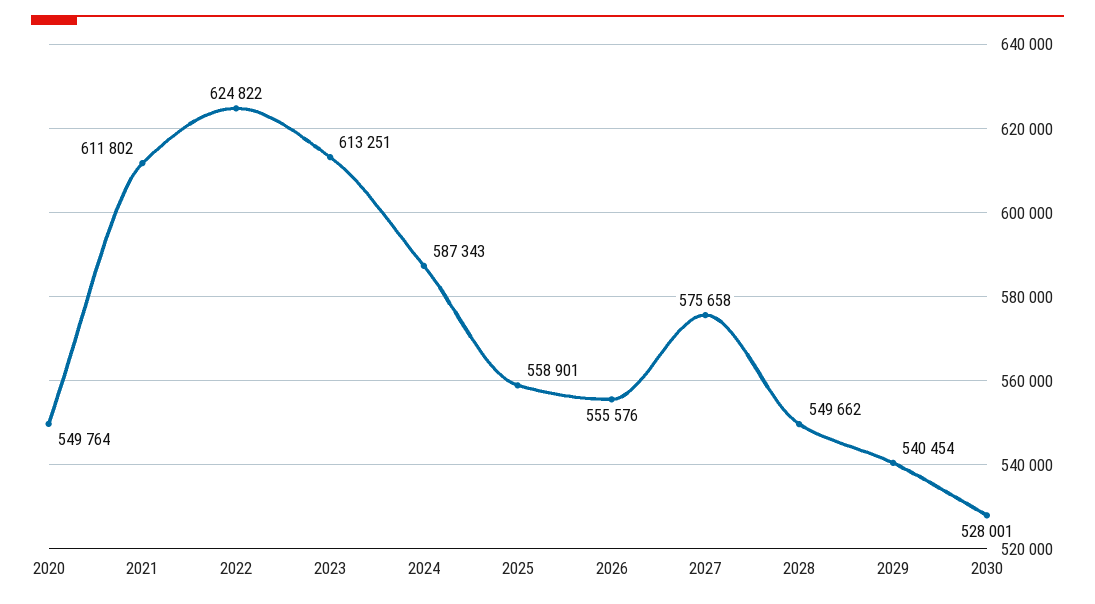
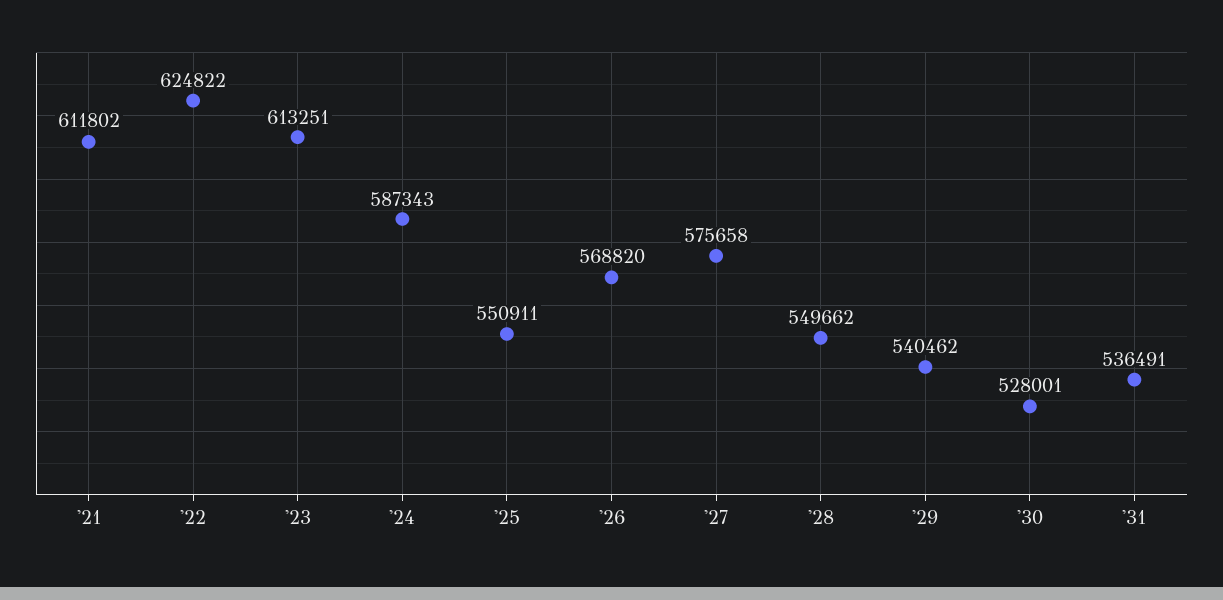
2020: 549764 -> none
2025: 558901 -> 550911
2026: 555576 -> 568820
2029: 540454 -> 540462
'31: none -> 536491

